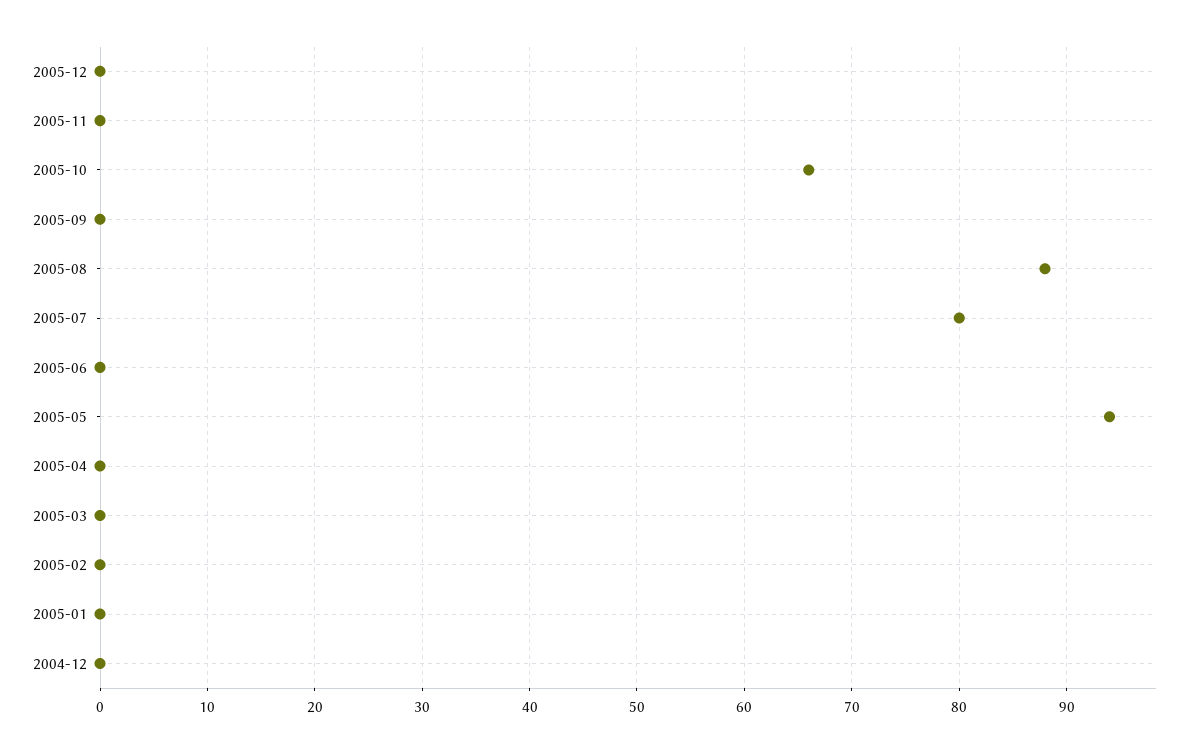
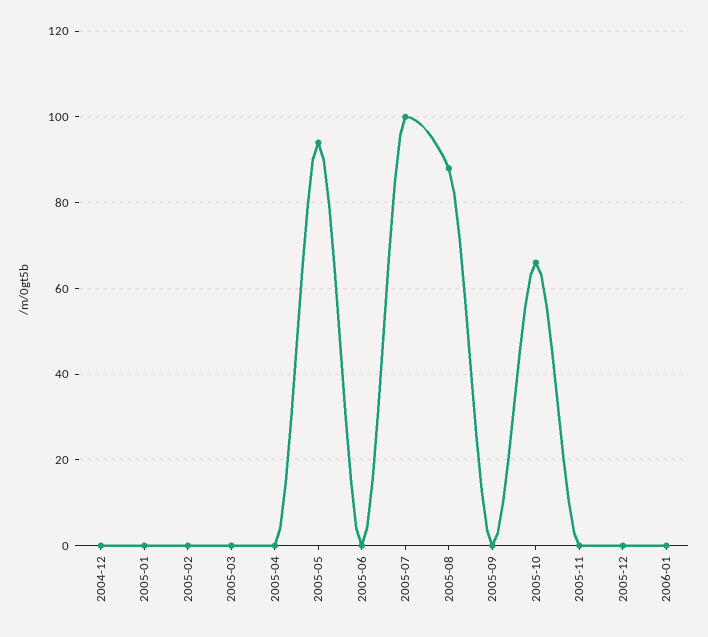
2005-07: 80 -> 100
2006-01: none -> 0

